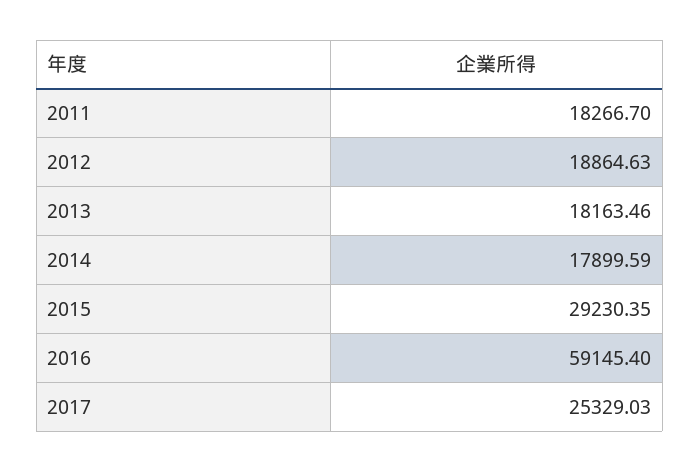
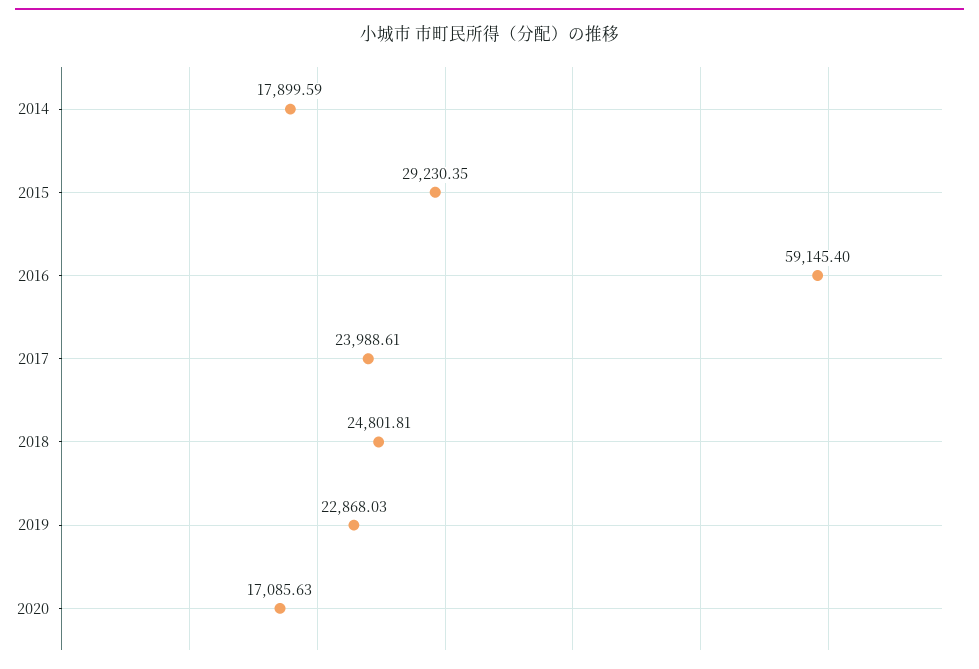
2011: 18266.7 -> none
2012: 18864.63 -> none
2013: 18163.46 -> none
2017: 25329.03 -> 23988.61
2018: none -> 24801.81
2019: none -> 22868.03
2020: none -> 17085.63

